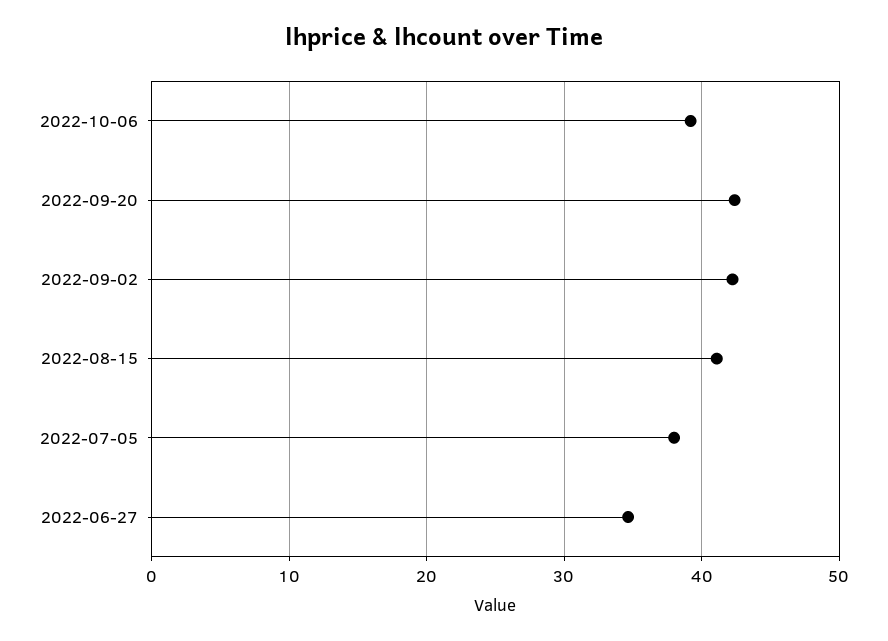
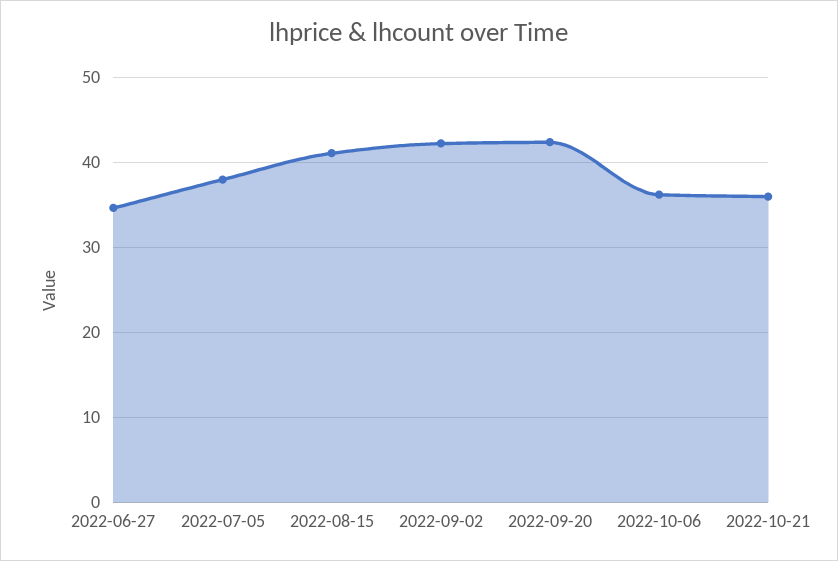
2022-10-06: 39 -> 36
2022-10-21: none -> 36

